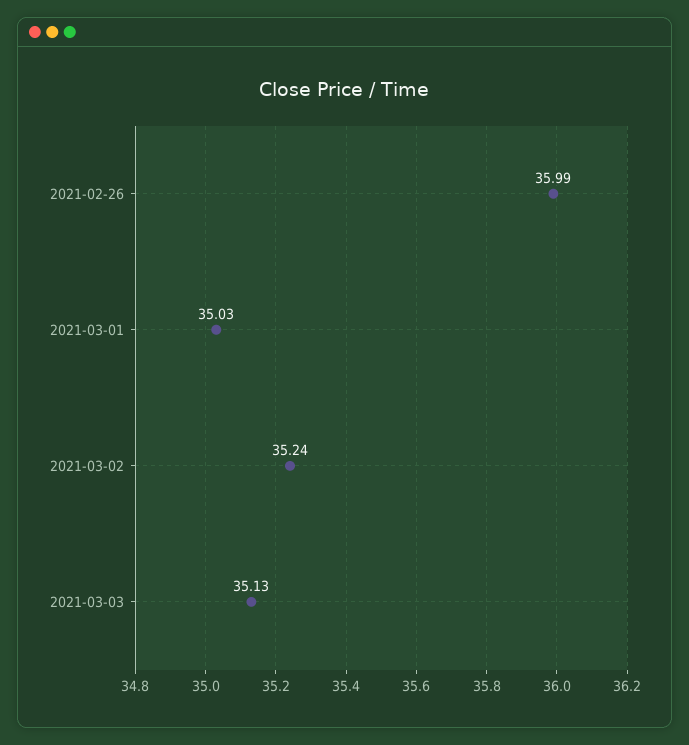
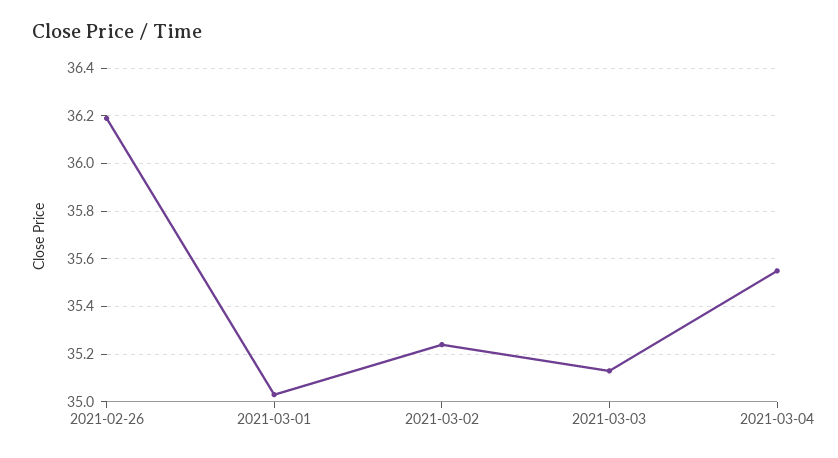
2021-02-26: 35.99 -> 36.2
2021-03-04: none -> 35.55

